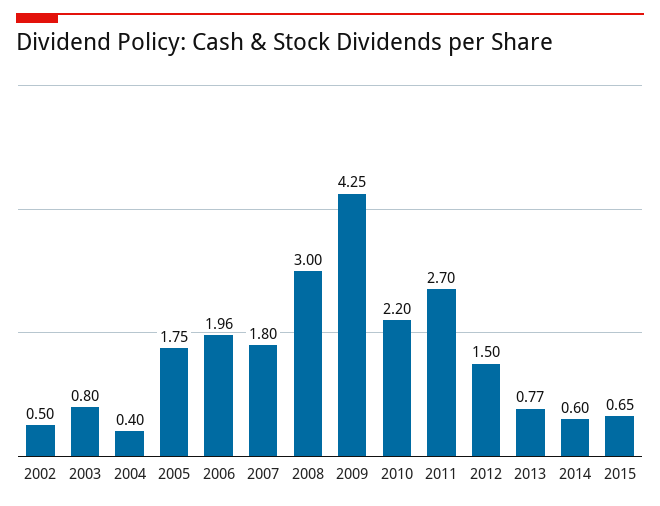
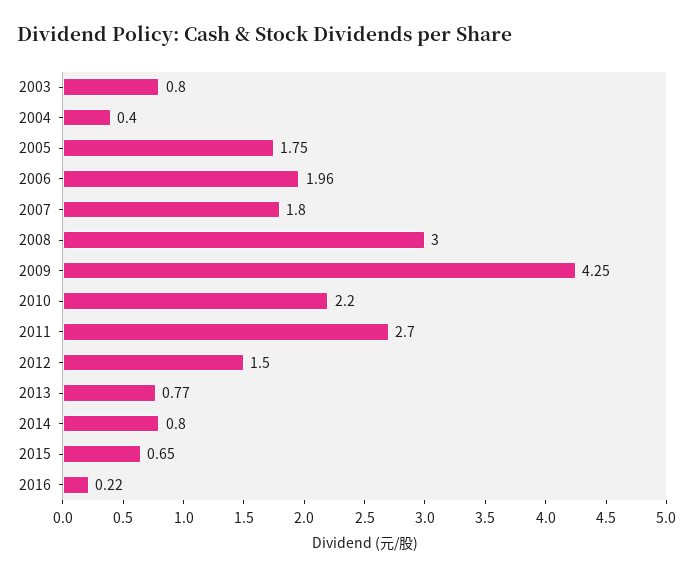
2002: 0.5 -> none
2014: 0.6 -> 0.8
2016: none -> 0.22

